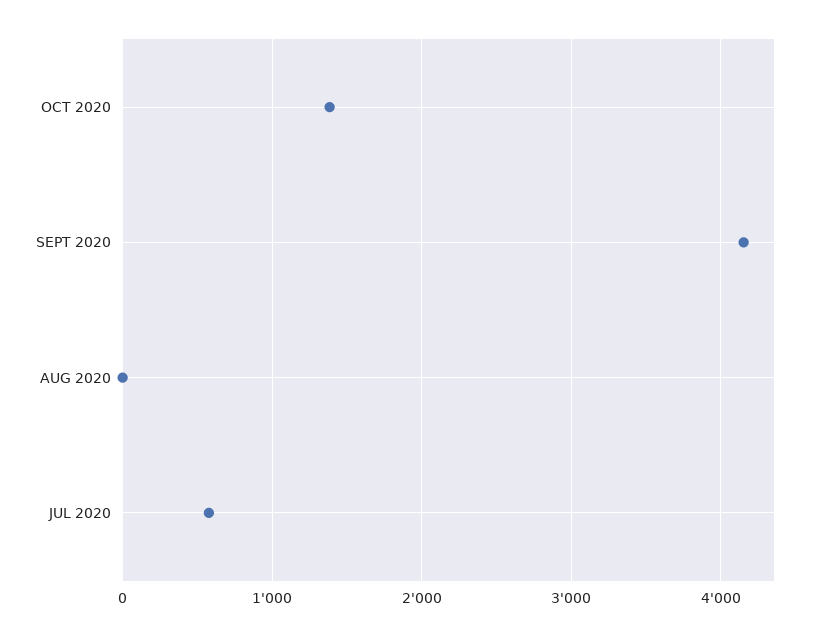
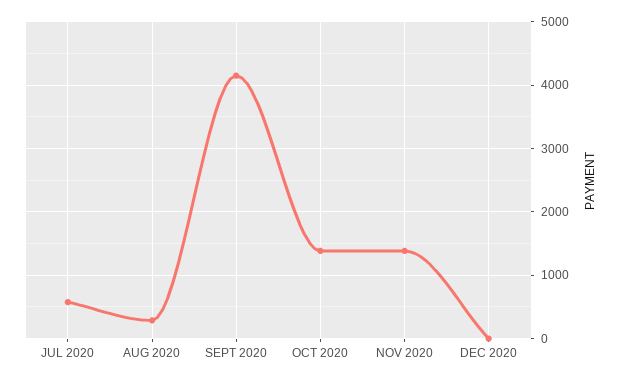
AUG 2020: 0 -> 300
NOV 2020: none -> 1400
DEC 2020: none -> 0

